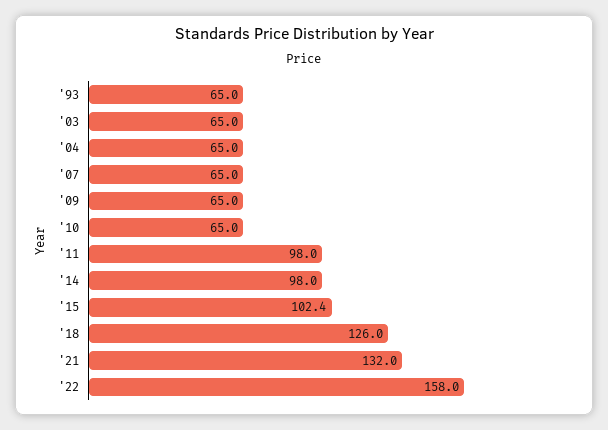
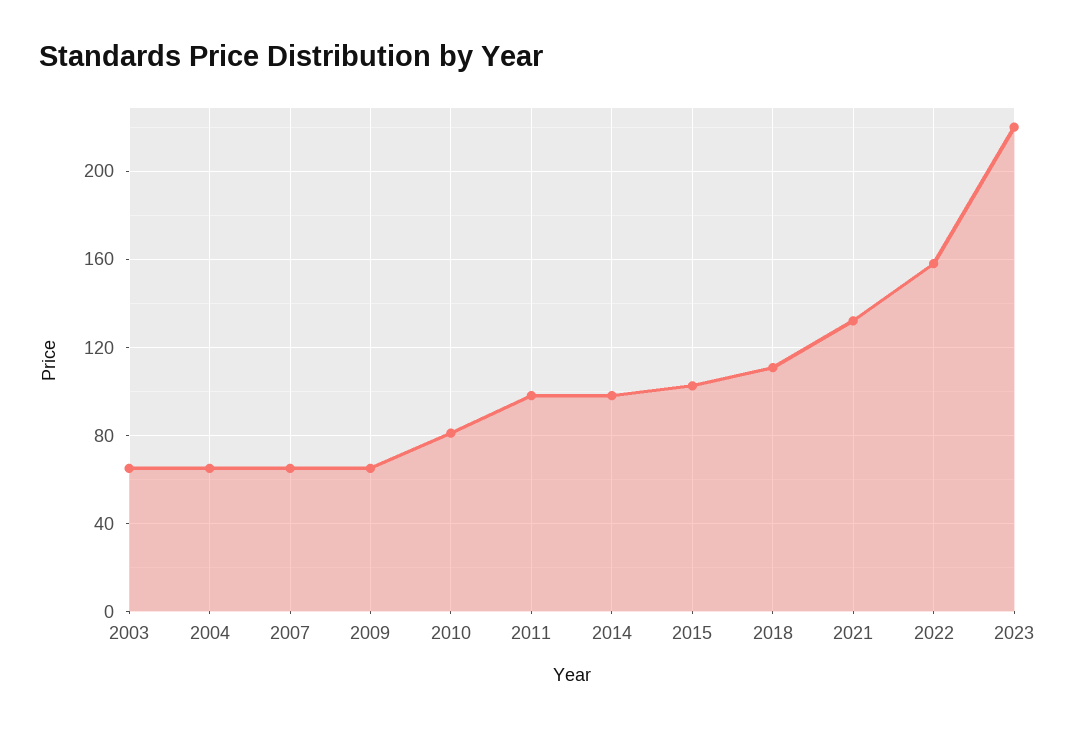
'93: 65 -> none
'10: 65 -> 80
'18: 126 -> 110
2023: none -> 220

